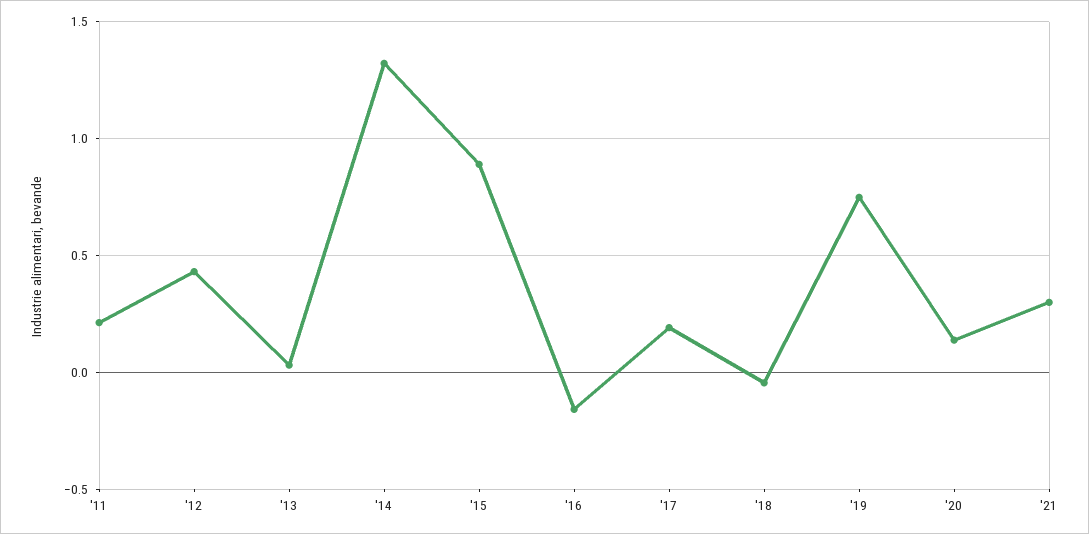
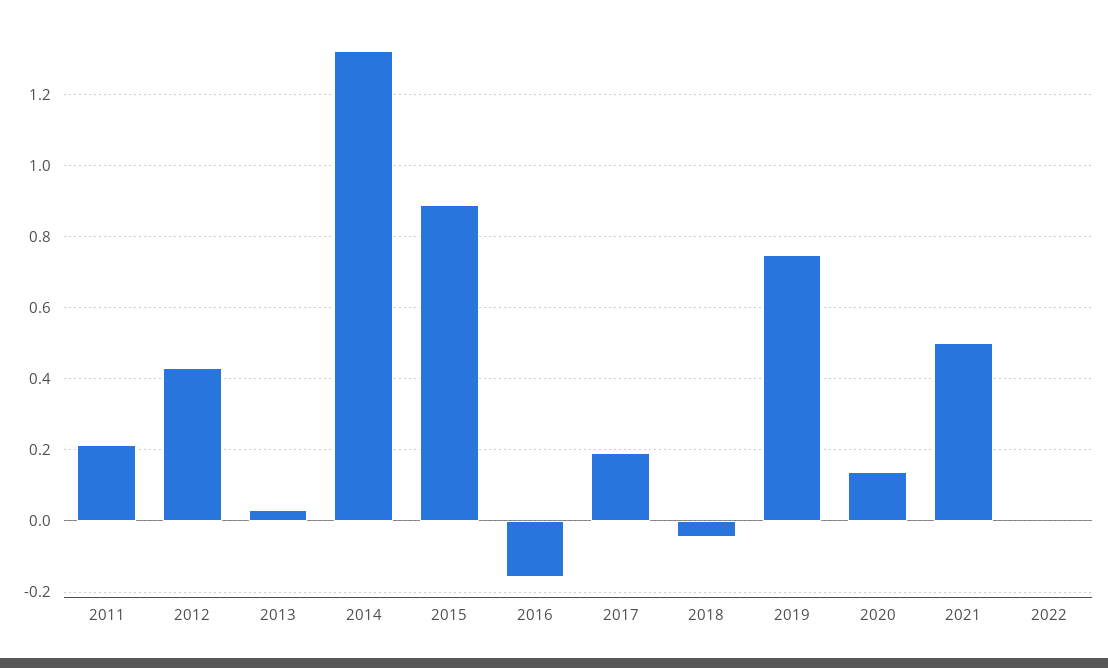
'21: 0.3 -> 0.5
2022: none -> 0

